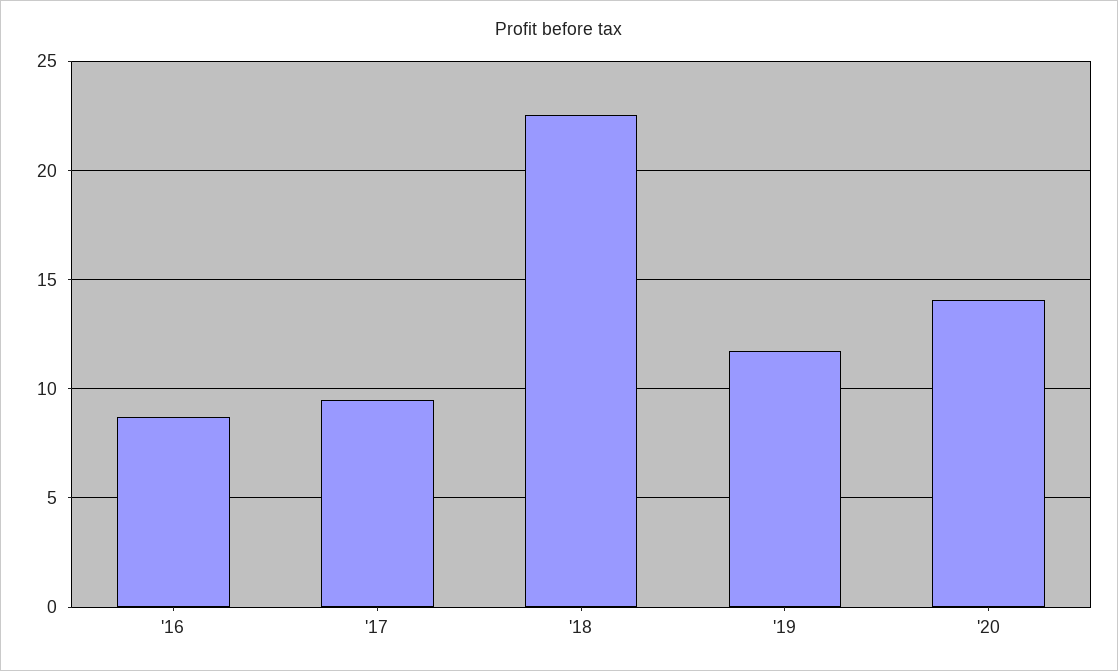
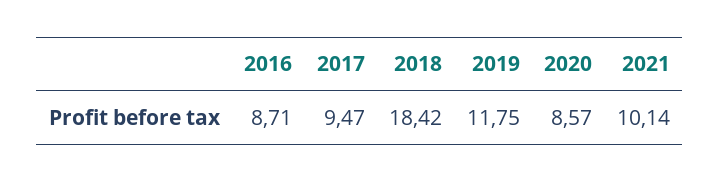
'18: 22.5 -> 18.42
'20: 14 -> 8.57
2021: none -> 10.14

